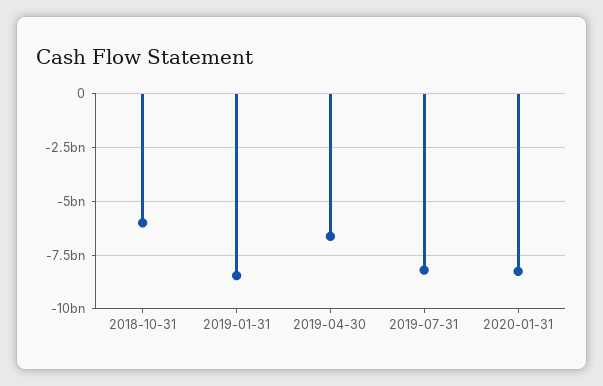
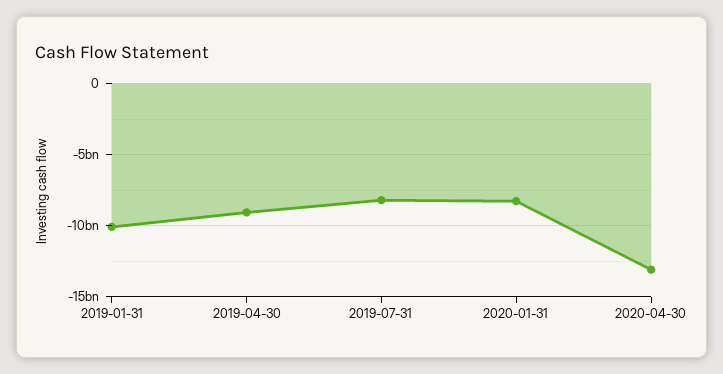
2018-10-31: -6000000000 -> none
2019-01-31: -8500000000 -> -10000000000
2019-04-30: -6500000000 -> -9000000000
2020-04-30: none -> -13000000000

